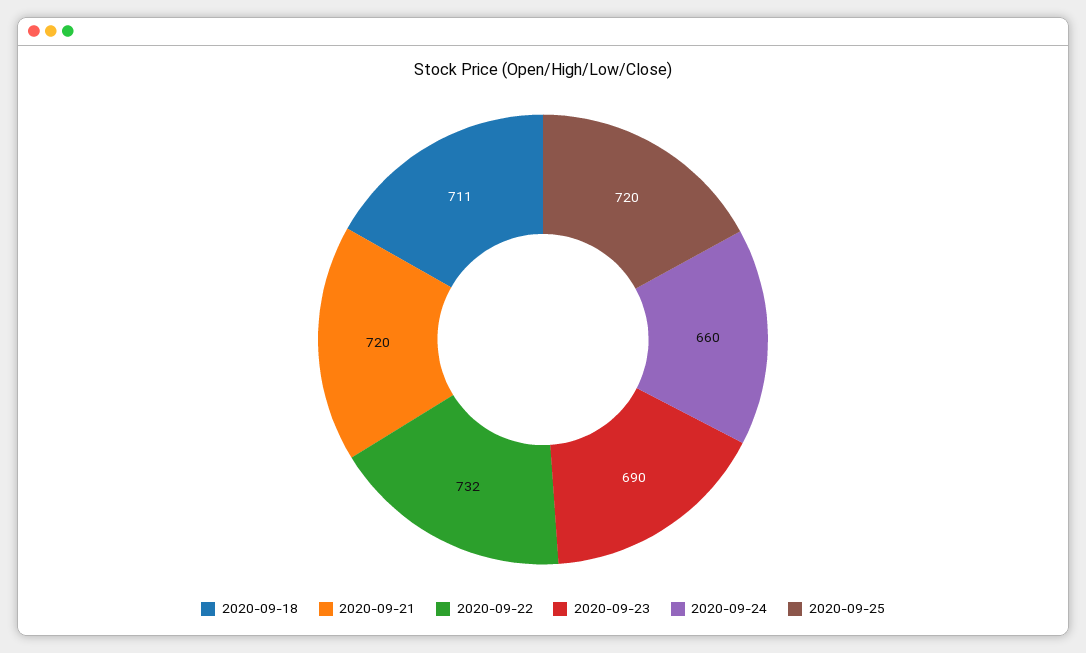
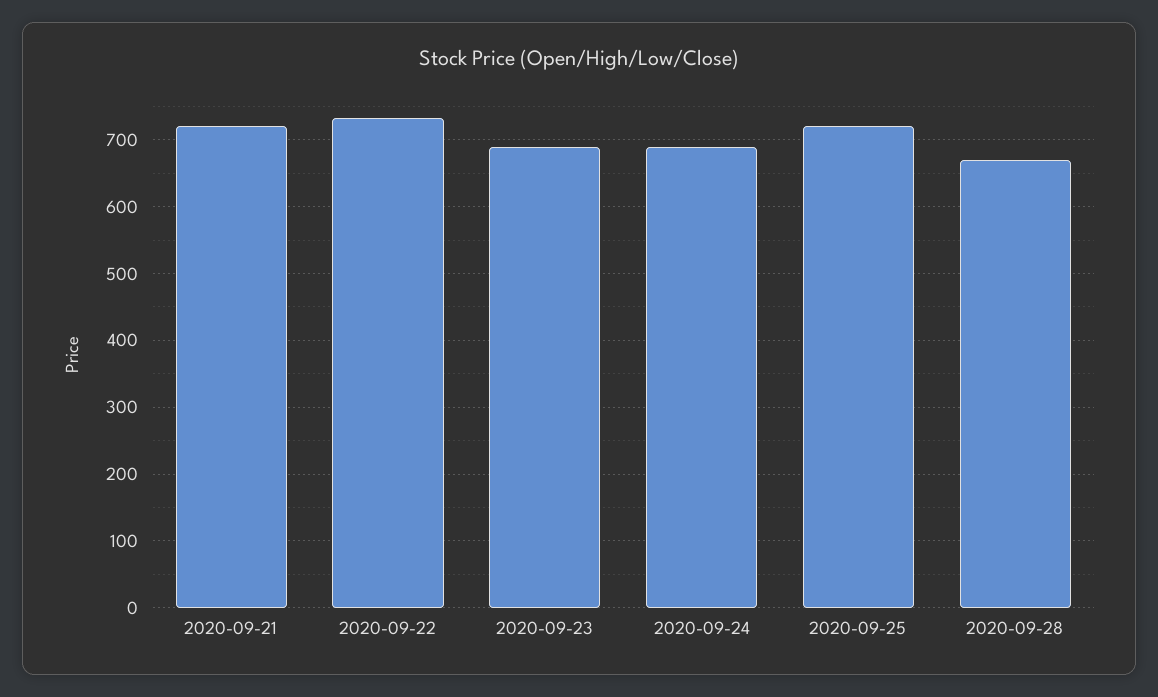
2020-09-18: 711 -> none
2020-09-24: 660 -> 690
2020-09-28: none -> 670

